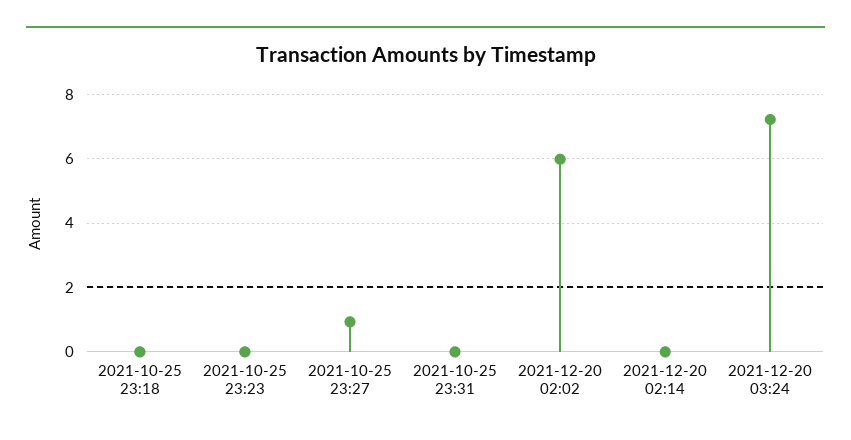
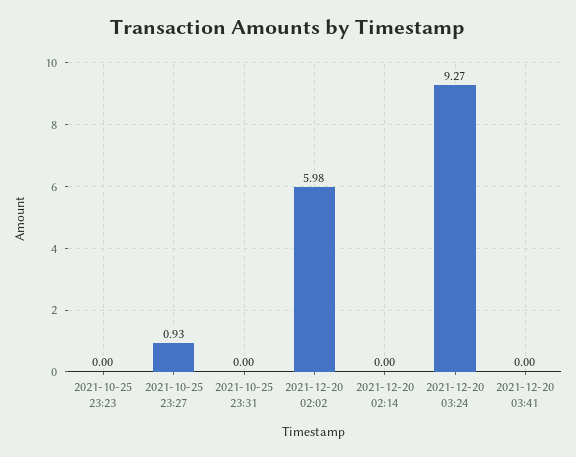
2021-10-25 23:18: 0 -> none
2021-12-20 03:24: 7.2 -> 9.27
2021-12-20 03:41: none -> 0

